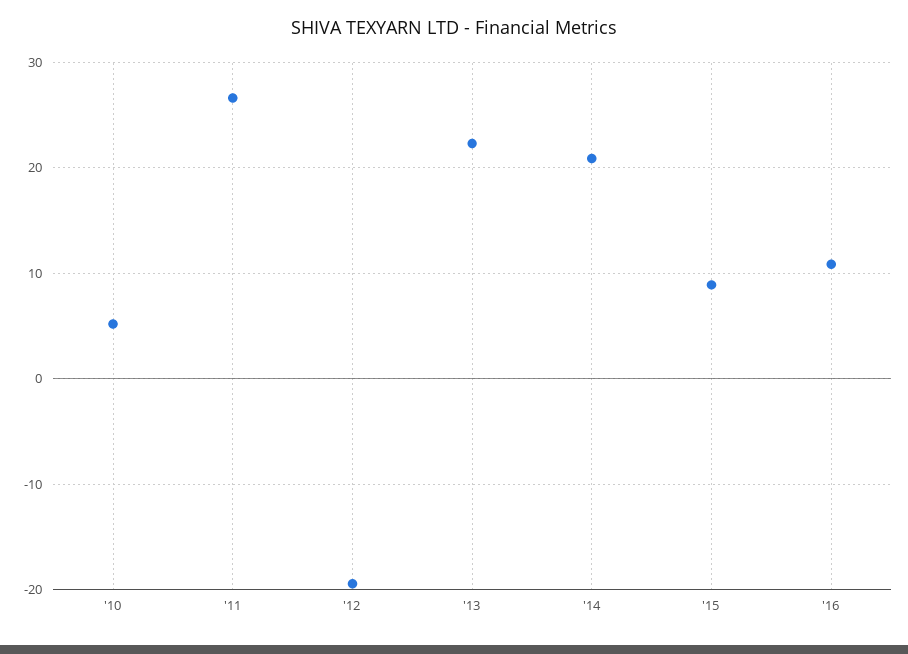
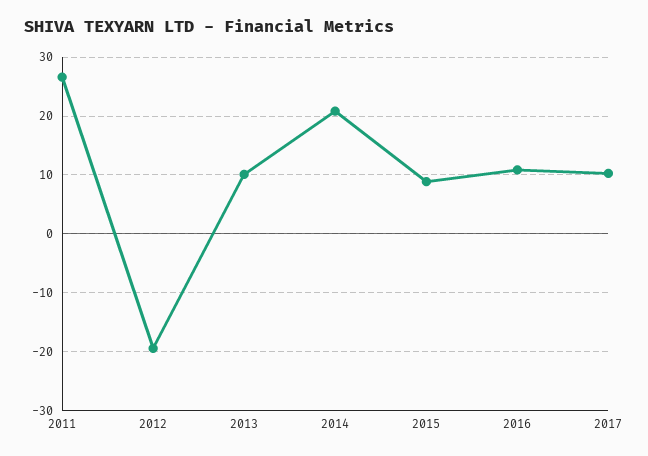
'10: 5 -> none
'13: 22 -> 10
2017: none -> 10

